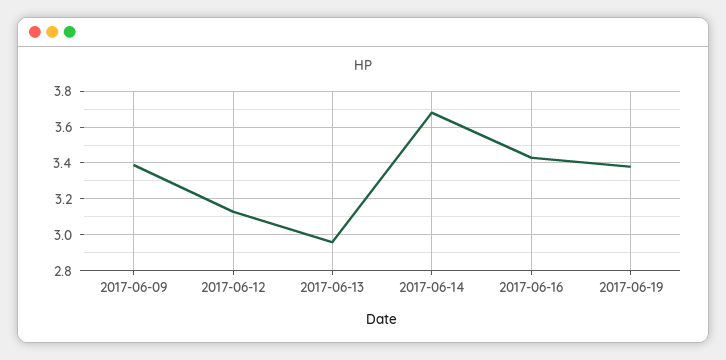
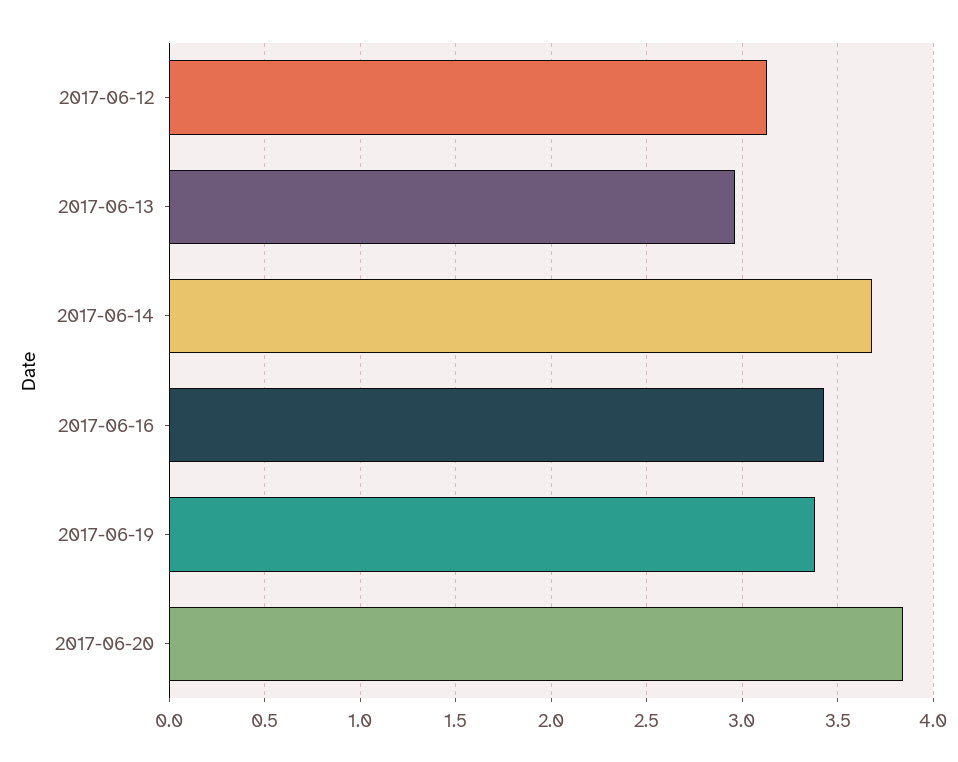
2017-06-09: 3.4 -> none
2017-06-20: none -> 3.85

